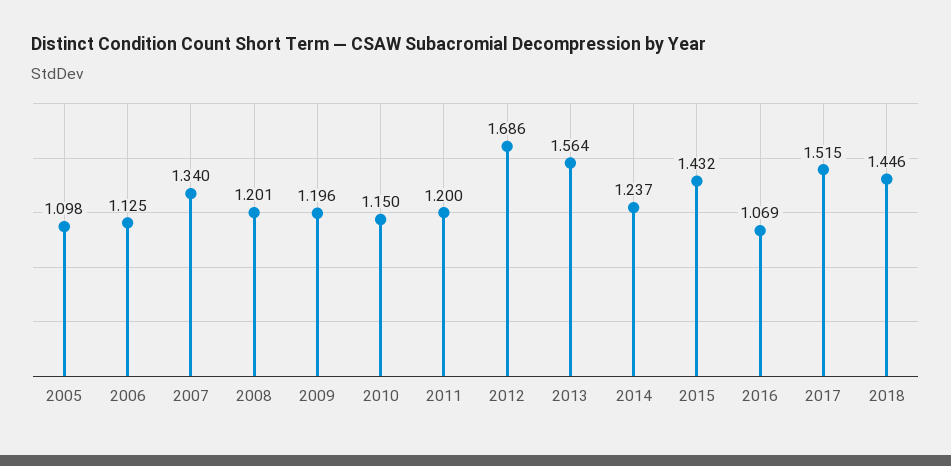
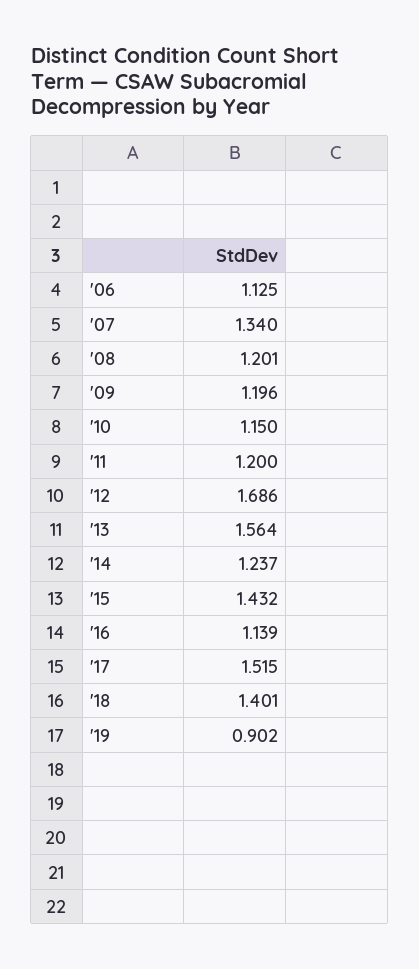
2005: 1.098 -> none
2016: 1.069 -> 1.139
2018: 1.446 -> 1.401
'19: none -> 0.902

